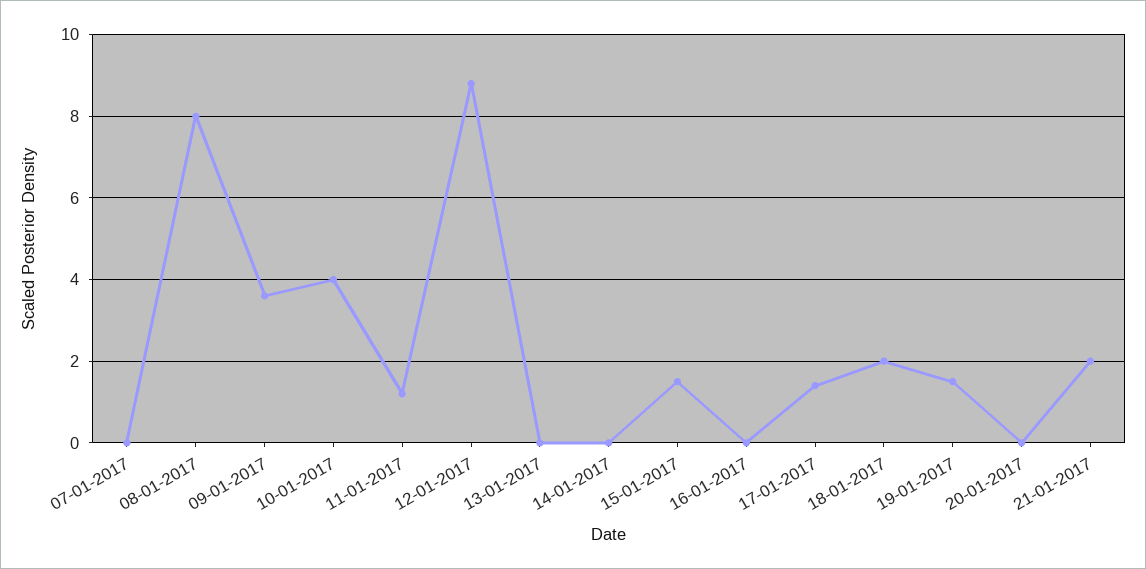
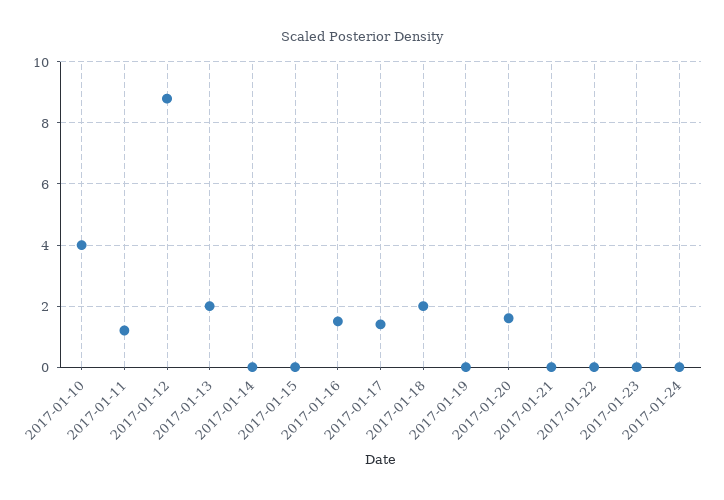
07-01-2017: 0 -> none
08-01-2017: 8 -> none
09-01-2017: 3.5 -> none
13-01-2017: 0 -> 2
15-01-2017: 1.5 -> 0
16-01-2017: 0 -> 1.5
19-01-2017: 1.5 -> 0
20-01-2017: 0 -> 1.5
21-01-2017: 2 -> 0
2017-01-22: none -> 0
2017-01-23: none -> 0
2017-01-24: none -> 0

